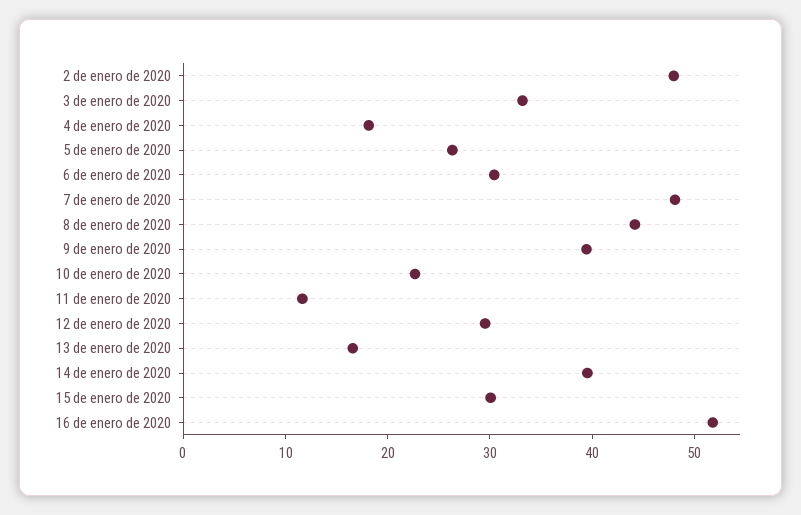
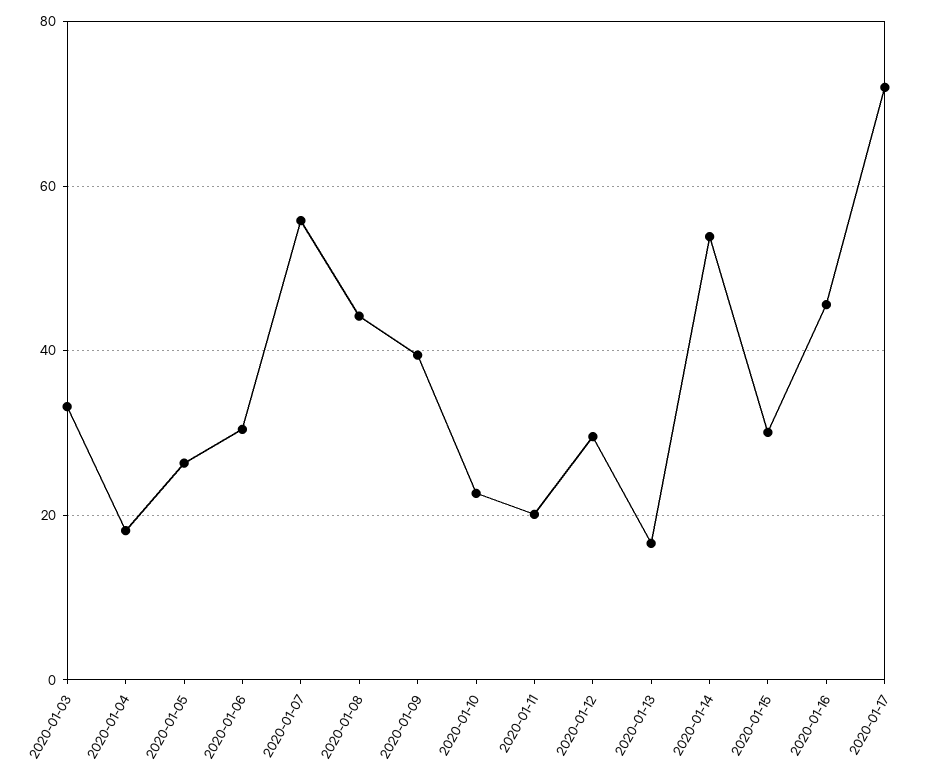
2 de enero de 2020: 48 -> none
7 de enero de 2020: 48 -> 56
11 de enero de 2020: 12 -> 20
14 de enero de 2020: 40 -> 54
16 de enero de 2020: 52 -> 46
2020-01-17: none -> 72

